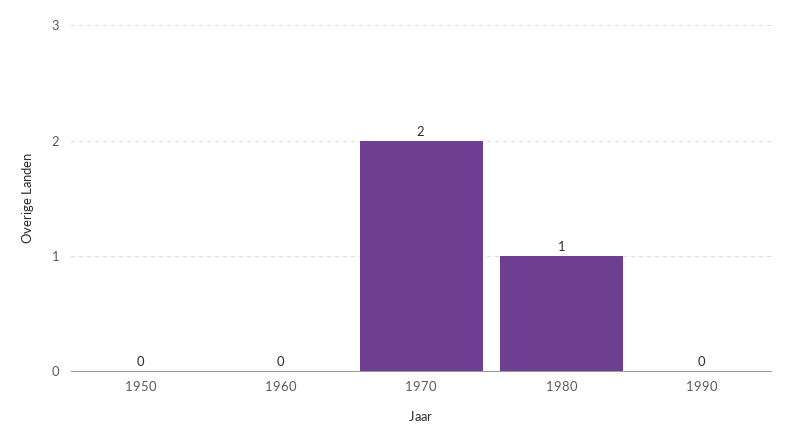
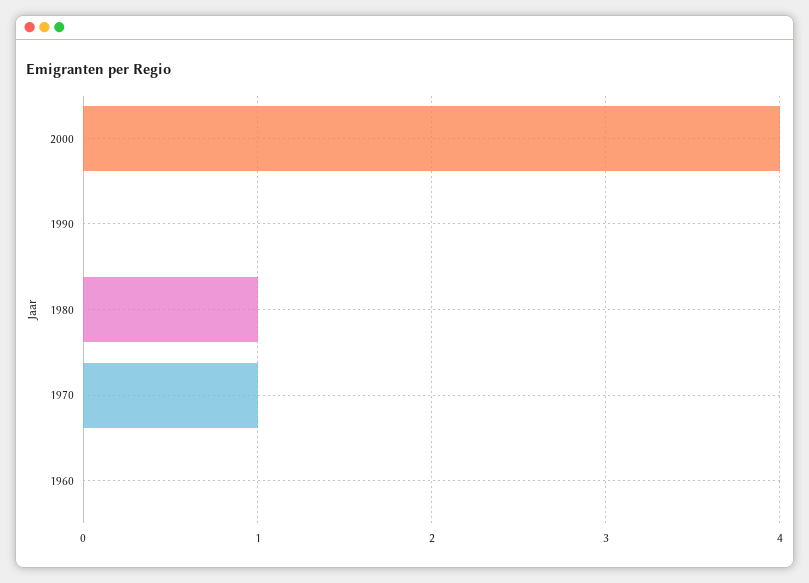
1950: 0 -> none
1970: 2 -> 1
2000: none -> 4

